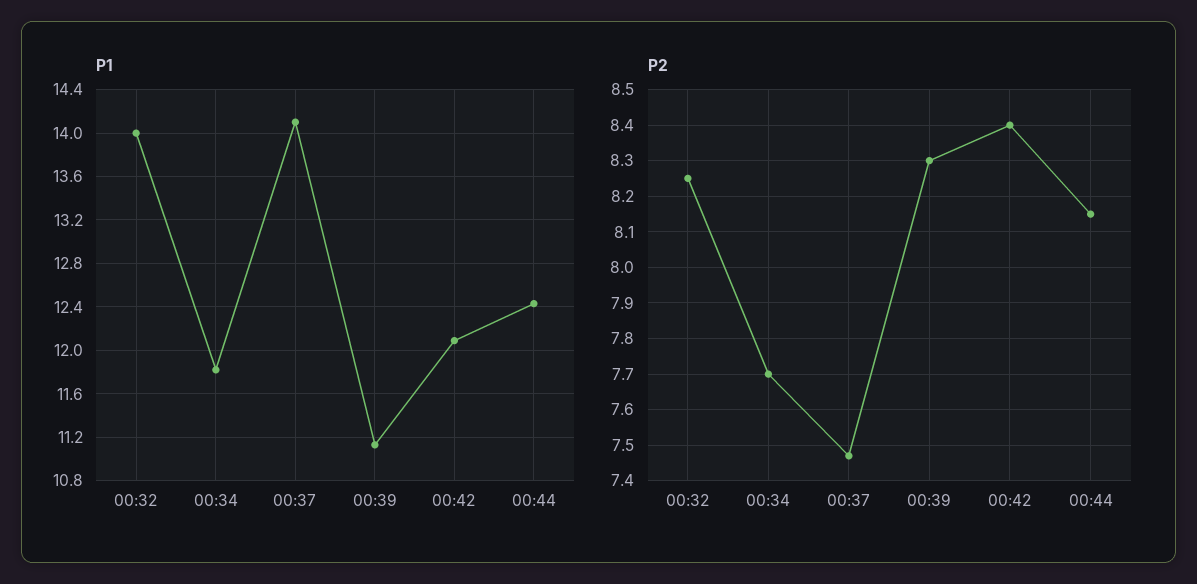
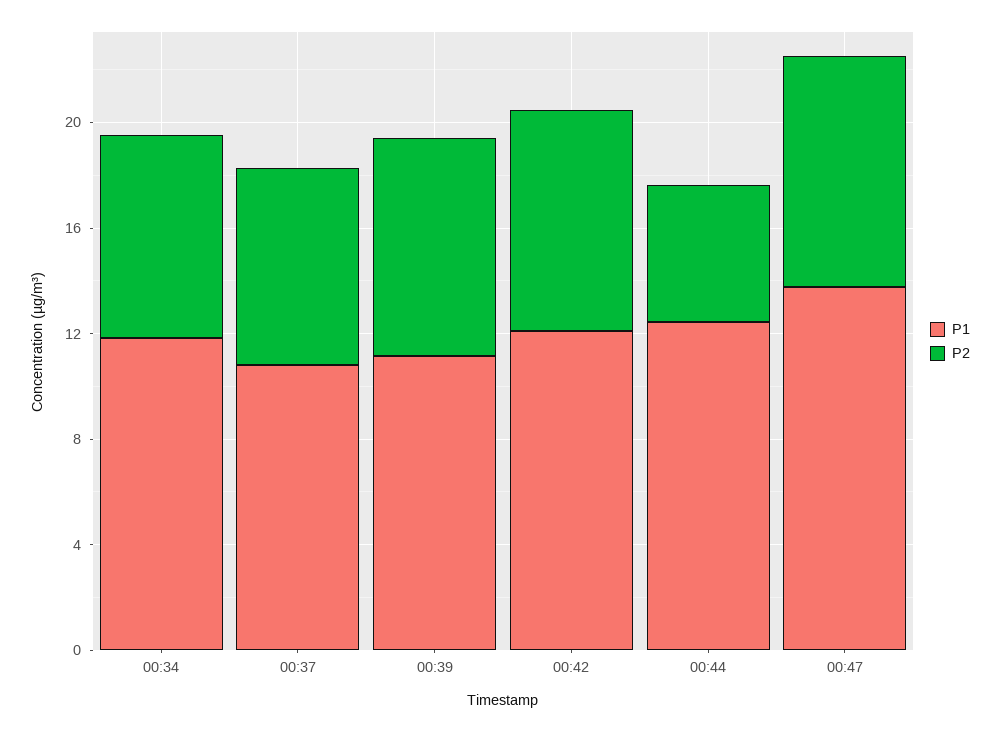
P1, 00:32: 14 -> none
P1, 00:37: 14.1 -> 11
P2, 00:32: 8.25 -> none
P2, 00:44: 8.15 -> 5
P1, 00:47: none -> 14
P2, 00:47: none -> 9

